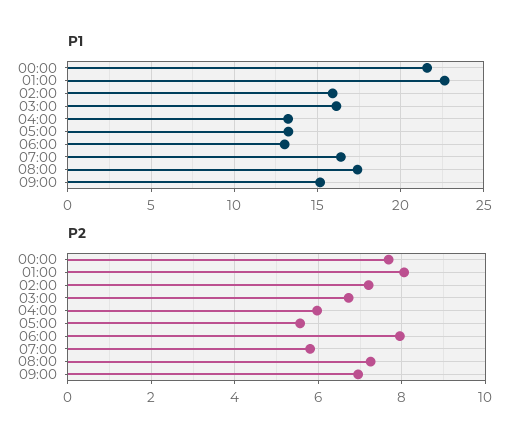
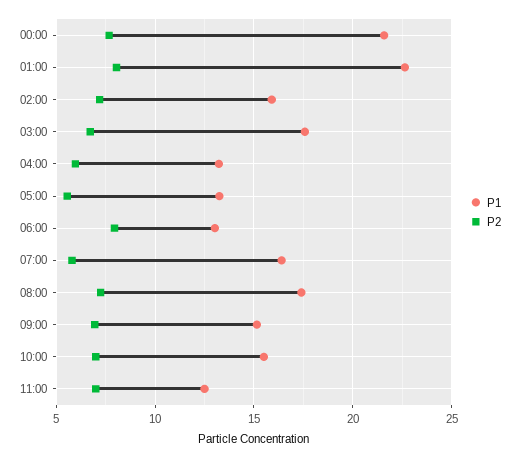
P1, 03:00: 16 -> 17.5
P1, 10:00: none -> 15.5
P2, 10:00: none -> 7
P1, 11:00: none -> 12.5
P2, 11:00: none -> 7

